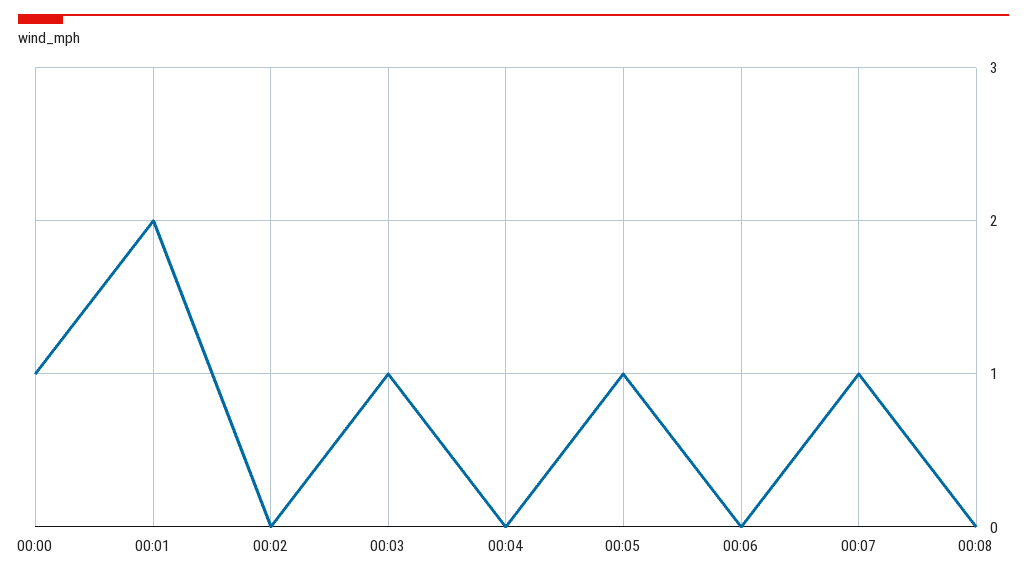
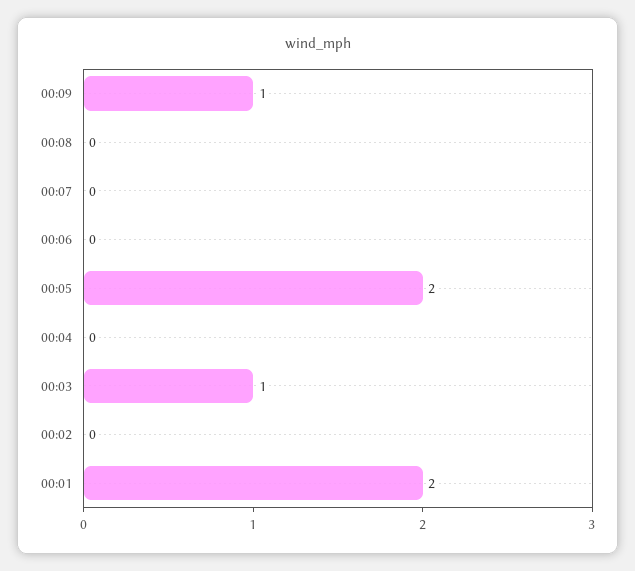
00:00: 1 -> none
00:05: 1 -> 2
00:07: 1 -> 0
00:09: none -> 1

